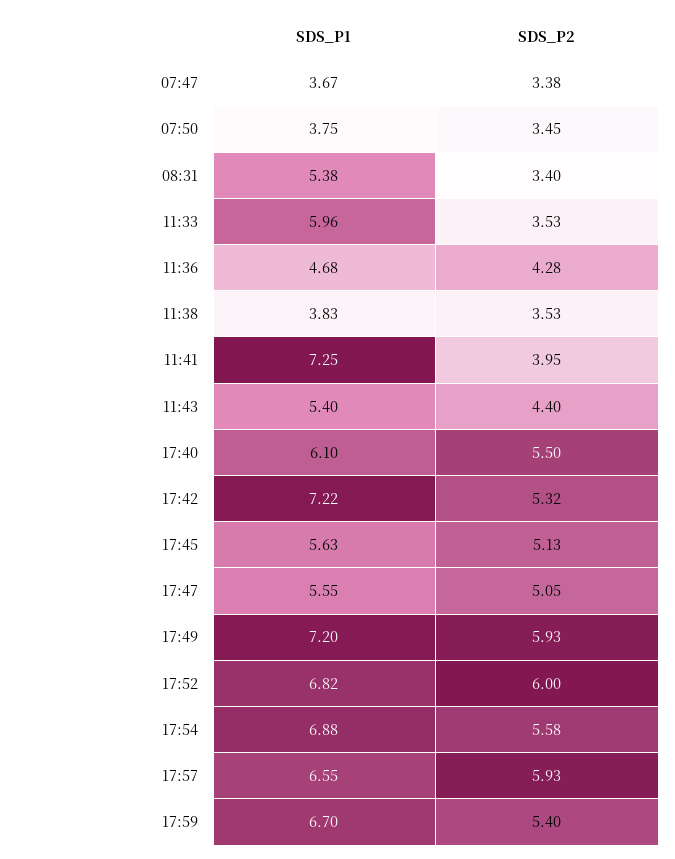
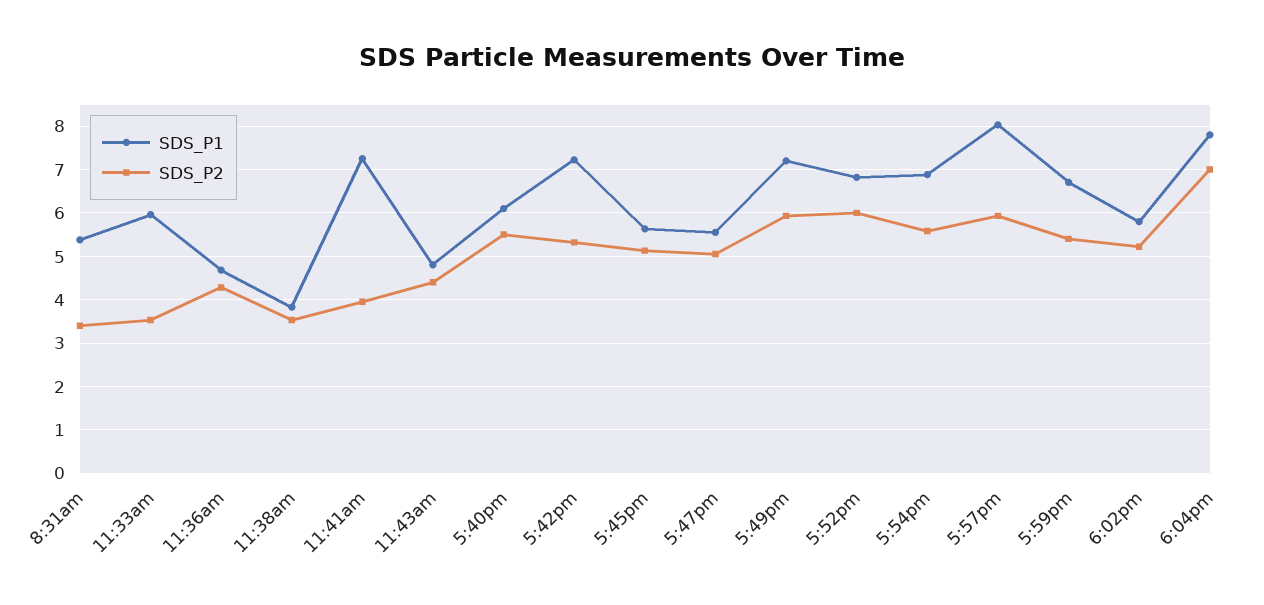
SDS_P1, 07:47: 3.67 -> none
SDS_P2, 07:47: 3.38 -> none
SDS_P1, 07:50: 3.75 -> none
SDS_P2, 07:50: 3.45 -> none
SDS_P1, 11:43: 5.4 -> 4.8
SDS_P1, 17:57: 6.55 -> 8
SDS_P1, 6:02pm: none -> 5.8
SDS_P2, 6:02pm: none -> 5.2
SDS_P1, 6:04pm: none -> 7.8
SDS_P2, 6:04pm: none -> 7

